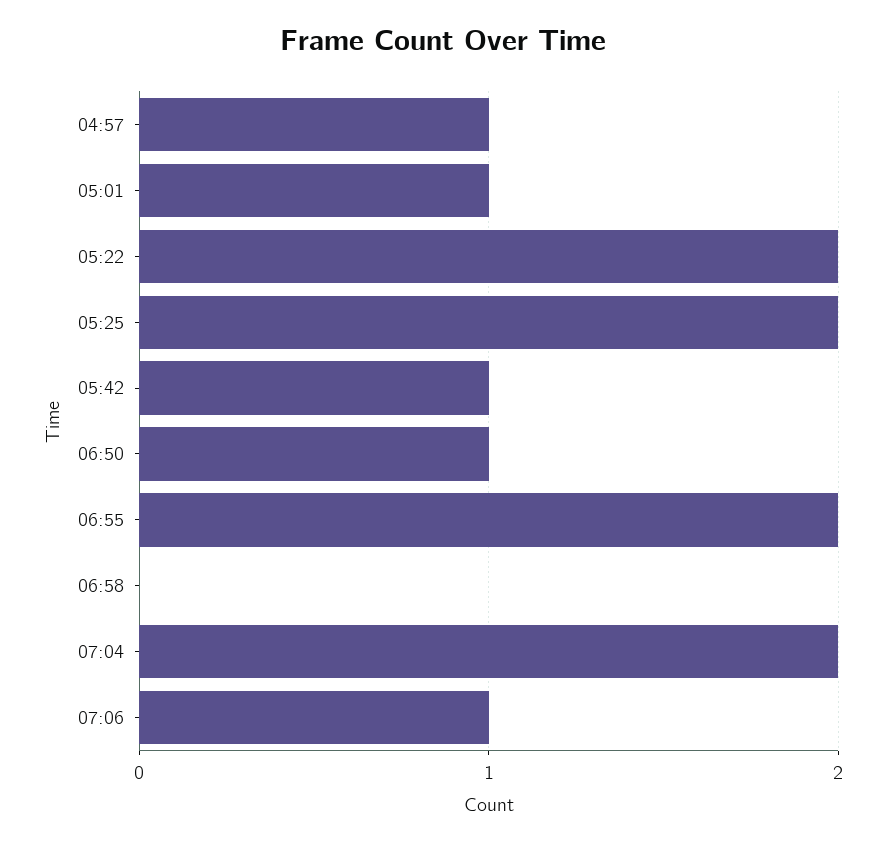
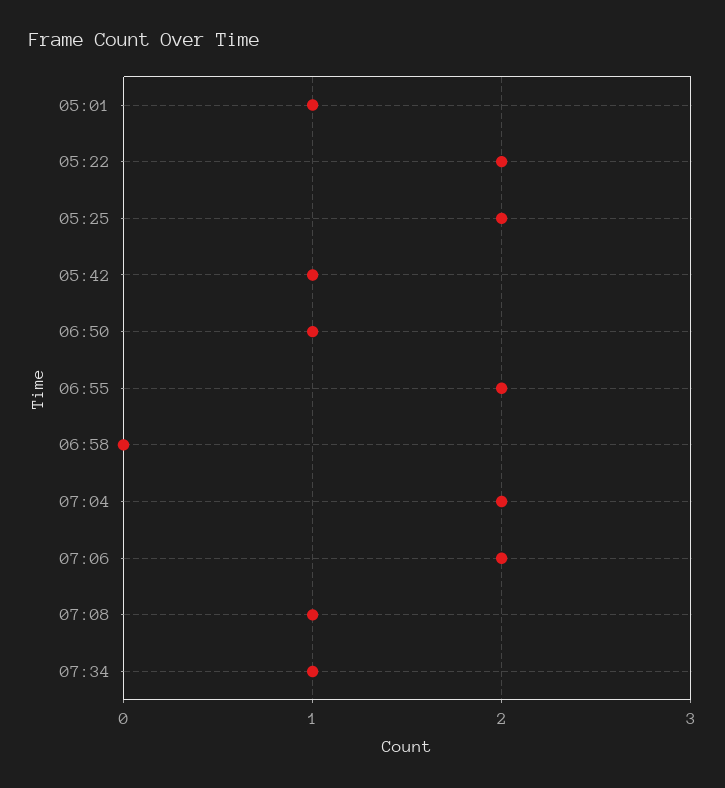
04:57: 1 -> none
07:06: 1 -> 2
07:08: none -> 1
07:34: none -> 1

